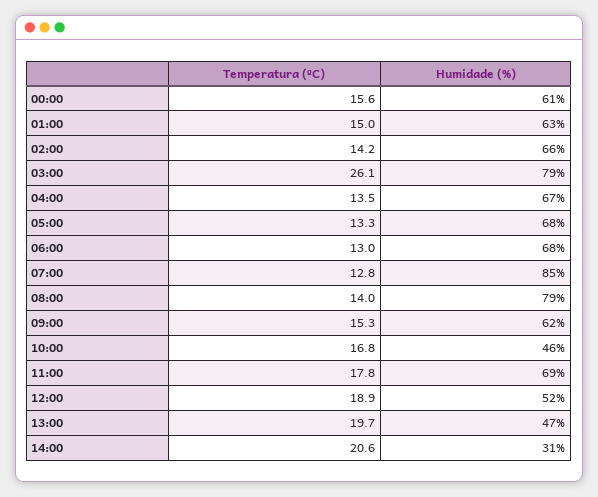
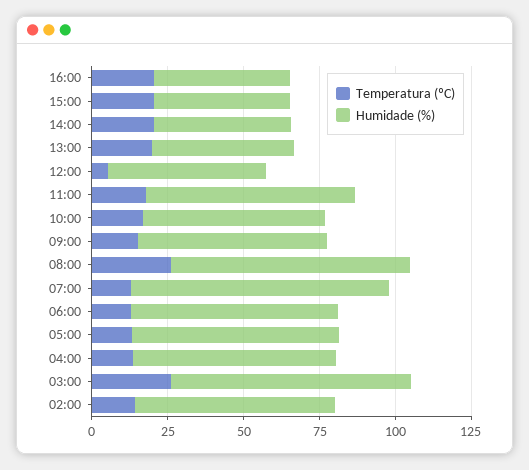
Temperatura (ºC), 00:00: 15.6 -> none
Humidade (%), 00:00: 61 -> none
Temperatura (ºC), 01:00: 15 -> none
Humidade (%), 01:00: 63 -> none
Temperatura (ºC), 08:00: 14 -> 25
Humidade (%), 10:00: 46 -> 60
Temperatura (ºC), 12:00: 18.9 -> 5
Humidade (%), 14:00: 31 -> 45
Temperatura (ºC), 16:00: none -> 20
Humidade (%), 16:00: none -> 45
Temperatura (ºC), 15:00: none -> 20
Humidade (%), 15:00: none -> 45

